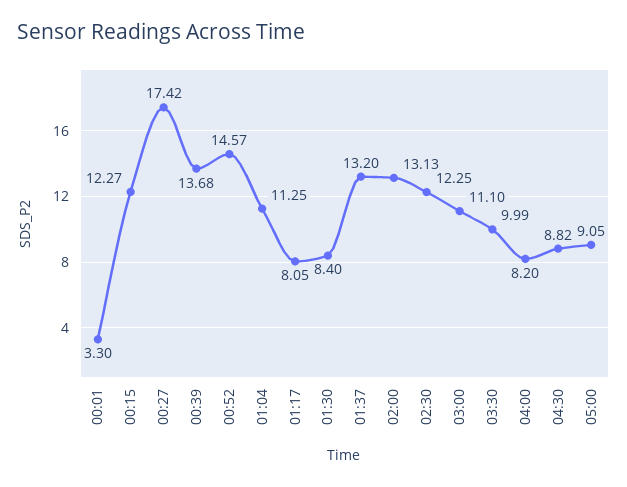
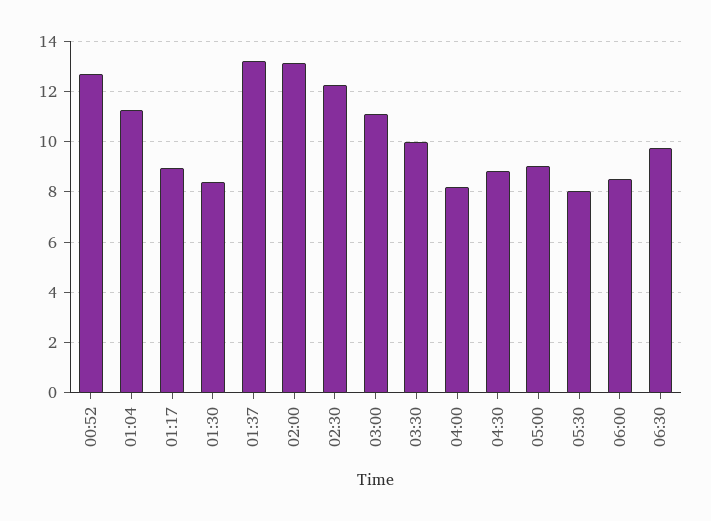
00:01: 3.3 -> none
00:15: 12.27 -> none
00:27: 17.42 -> none
00:39: 13.68 -> none
00:52: 14.57 -> 12.75
01:17: 8.05 -> 9
05:30: none -> 8
06:00: none -> 8.5
06:30: none -> 9.75

